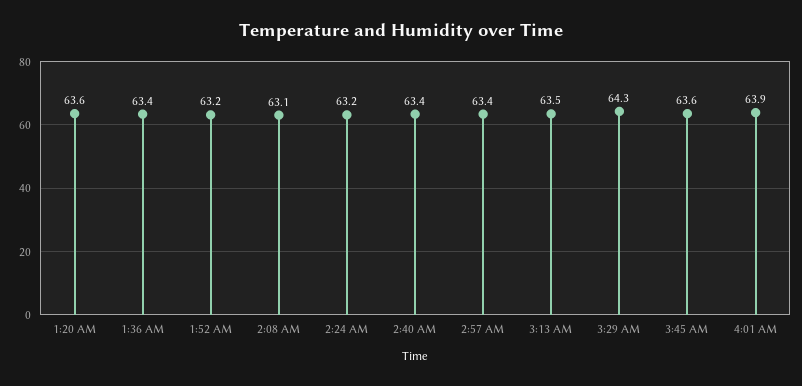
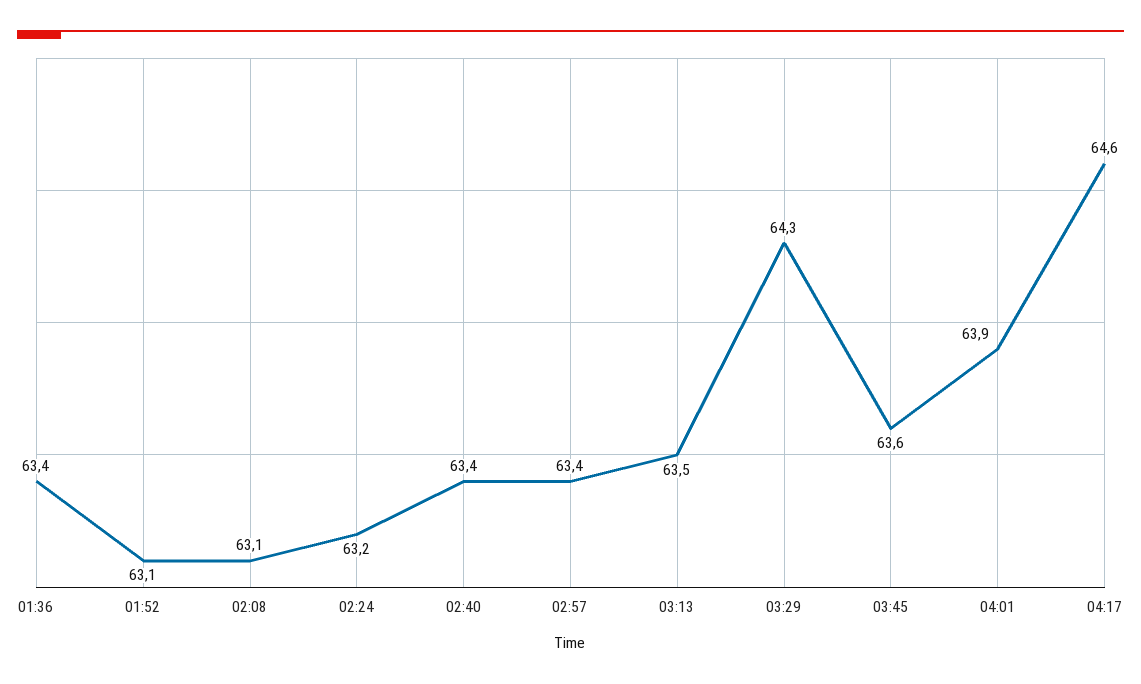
1:20 AM: 63.6 -> none
1:52 AM: 63.2 -> 63.1
04:17: none -> 64.6

